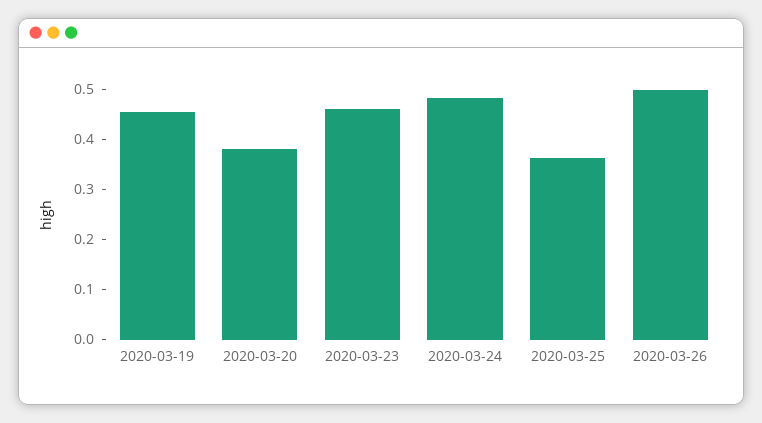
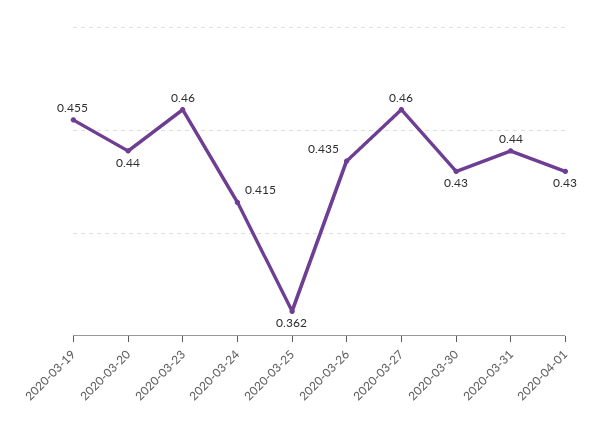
2020-03-20: 0.38 -> 0.44
2020-03-24: 0.48 -> 0.415
2020-03-26: 0.5 -> 0.435
2020-03-27: none -> 0.46
2020-03-30: none -> 0.43
2020-03-31: none -> 0.44
2020-04-01: none -> 0.43

